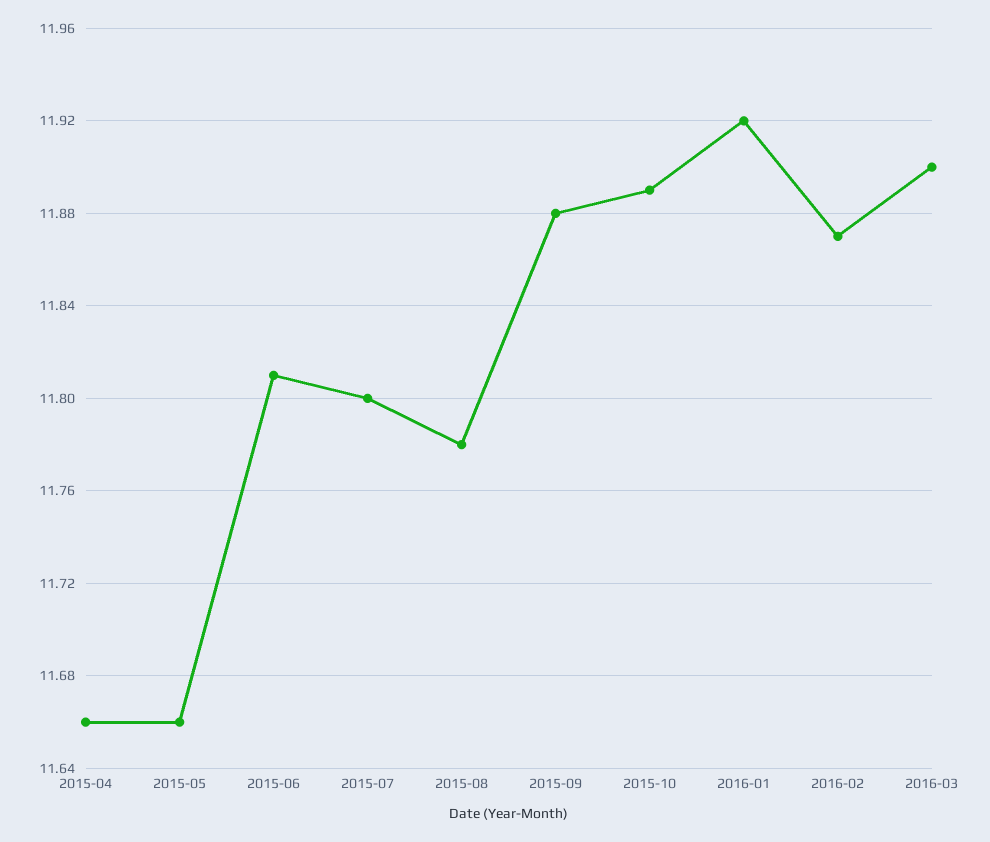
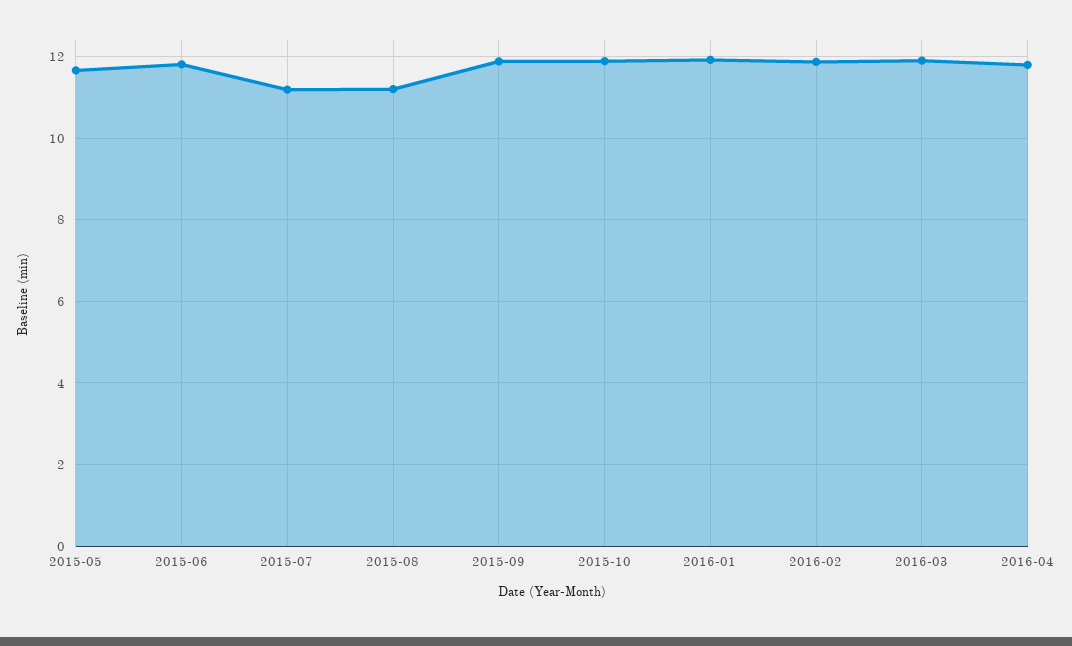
2015-04: 11.66 -> none
2015-07: 11.8 -> 11.2
2015-08: 11.78 -> 11.2
2016-04: none -> 11.8

